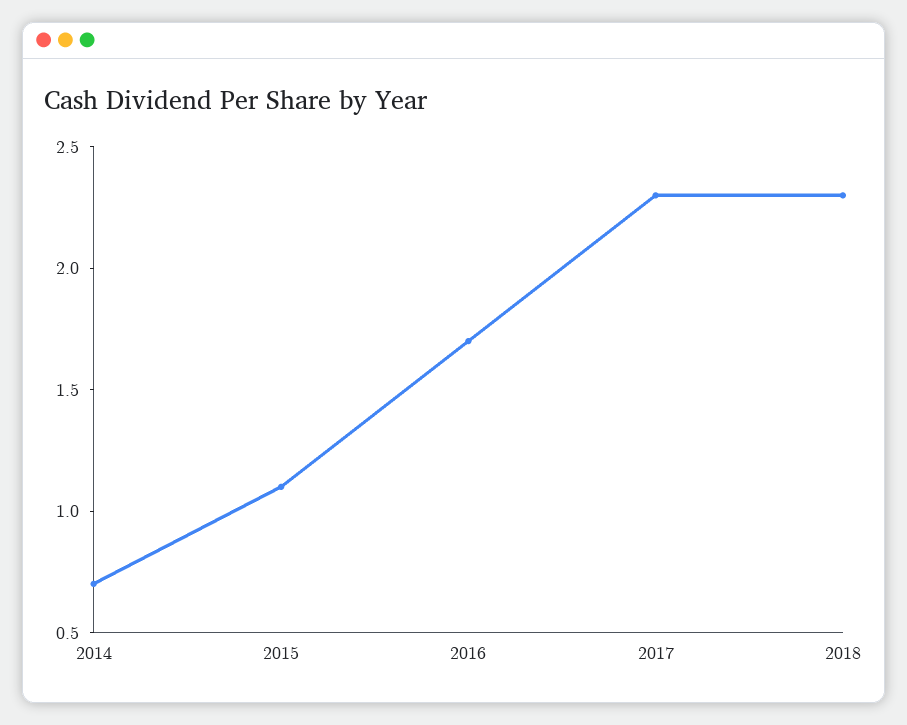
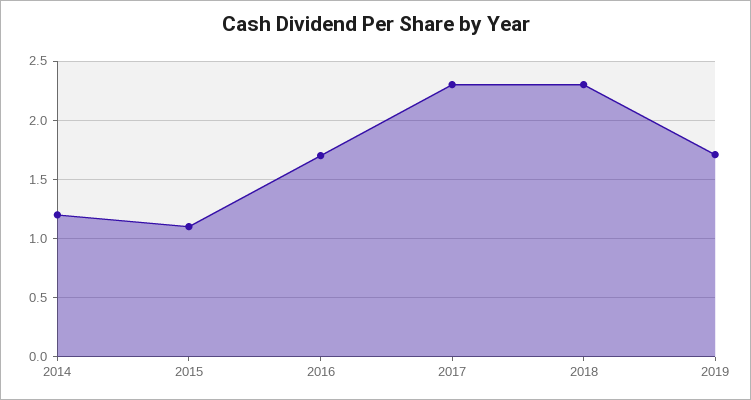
2014: 0.7 -> 1.2
2019: none -> 1.7

